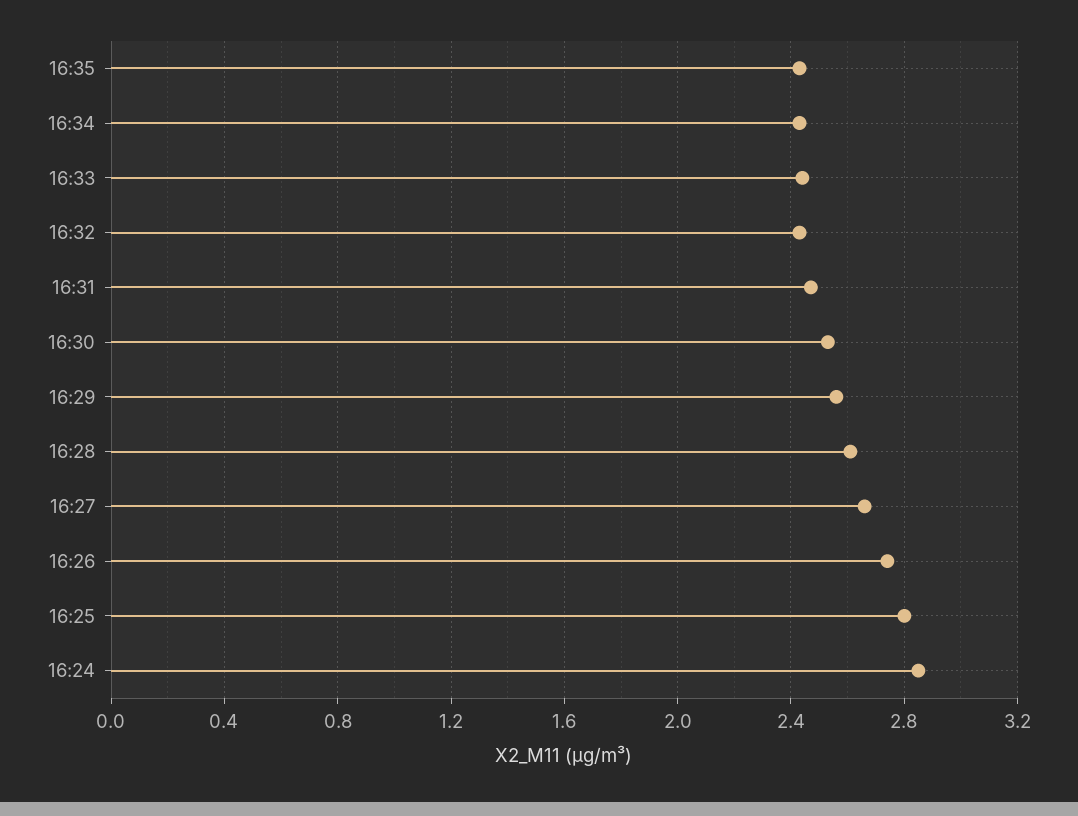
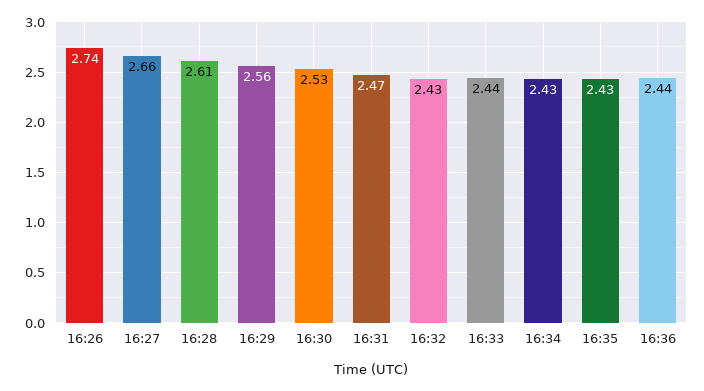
16:25: 2.8 -> none
16:24: 2.85 -> none
16:36: none -> 2.44

